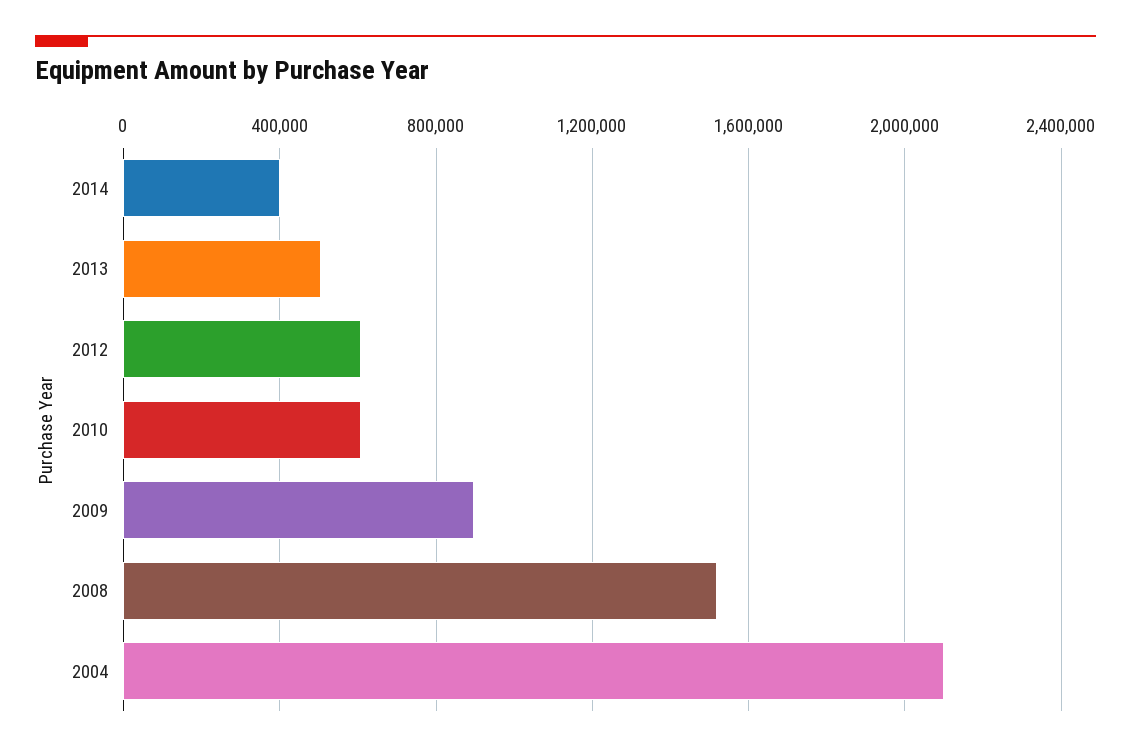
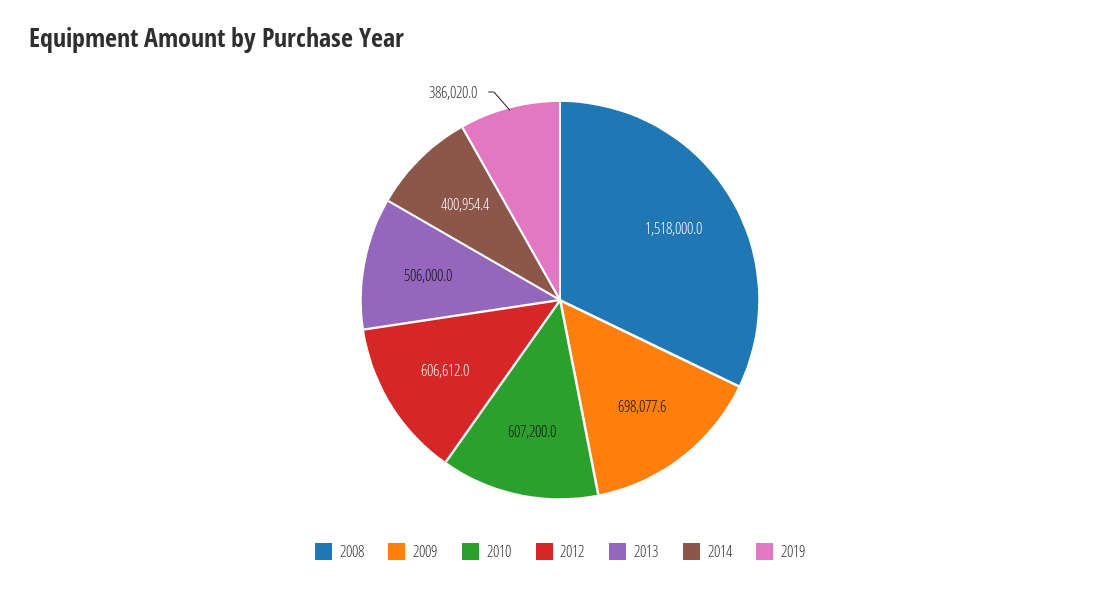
2009: 900000 -> 698077.6
2004: 2100000 -> none
2019: none -> 386020

